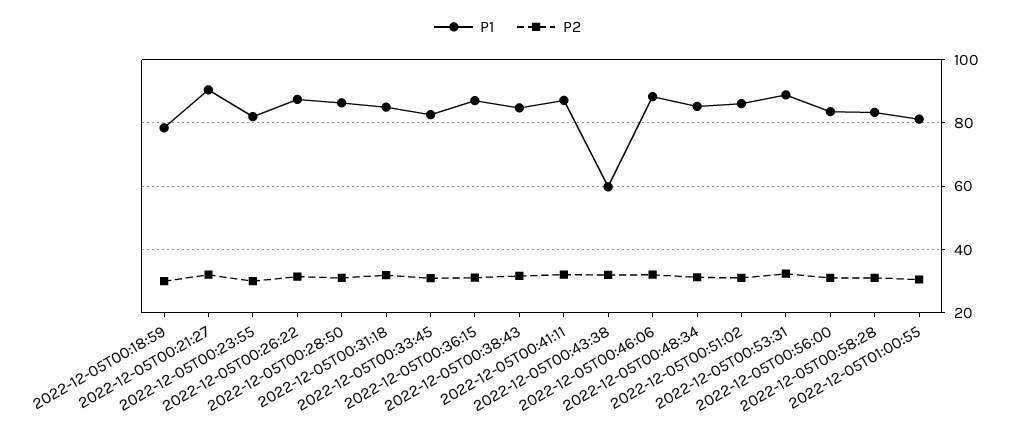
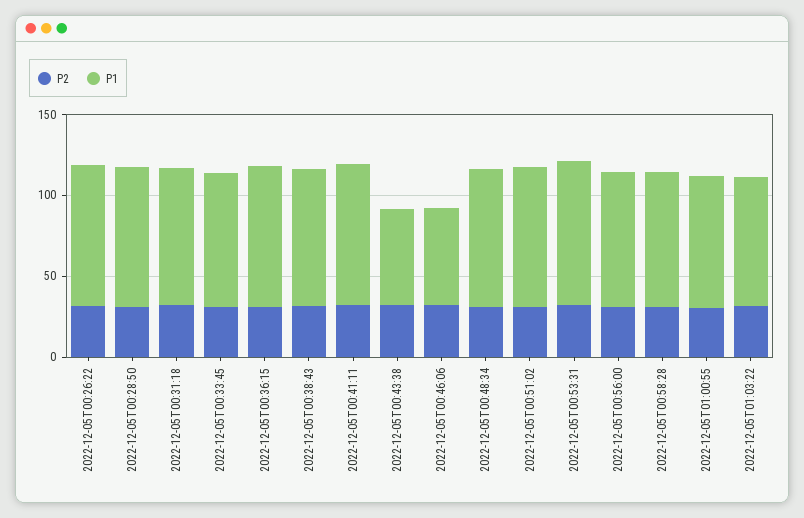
P1, 2022-12-05T00:18:59: 78 -> none
P2, 2022-12-05T00:18:59: 30 -> none
P1, 2022-12-05T00:21:27: 90 -> none
P2, 2022-12-05T00:21:27: 32 -> none
P1, 2022-12-05T00:23:55: 82 -> none
P2, 2022-12-05T00:23:55: 30 -> none
P1, 2022-12-05T00:46:06: 88 -> 60
P2, 2022-12-05T01:03:22: none -> 30
P1, 2022-12-05T01:03:22: none -> 80

